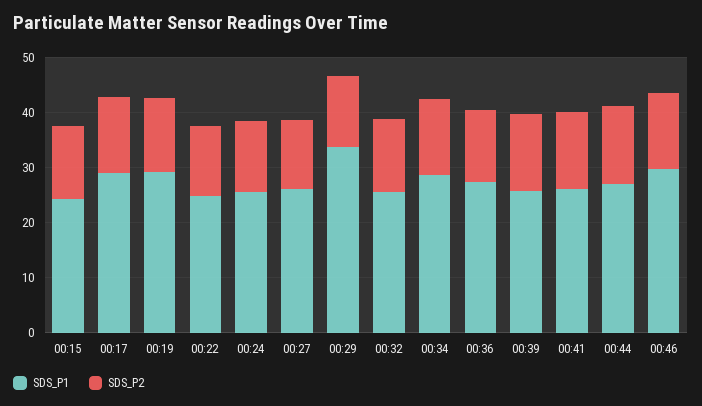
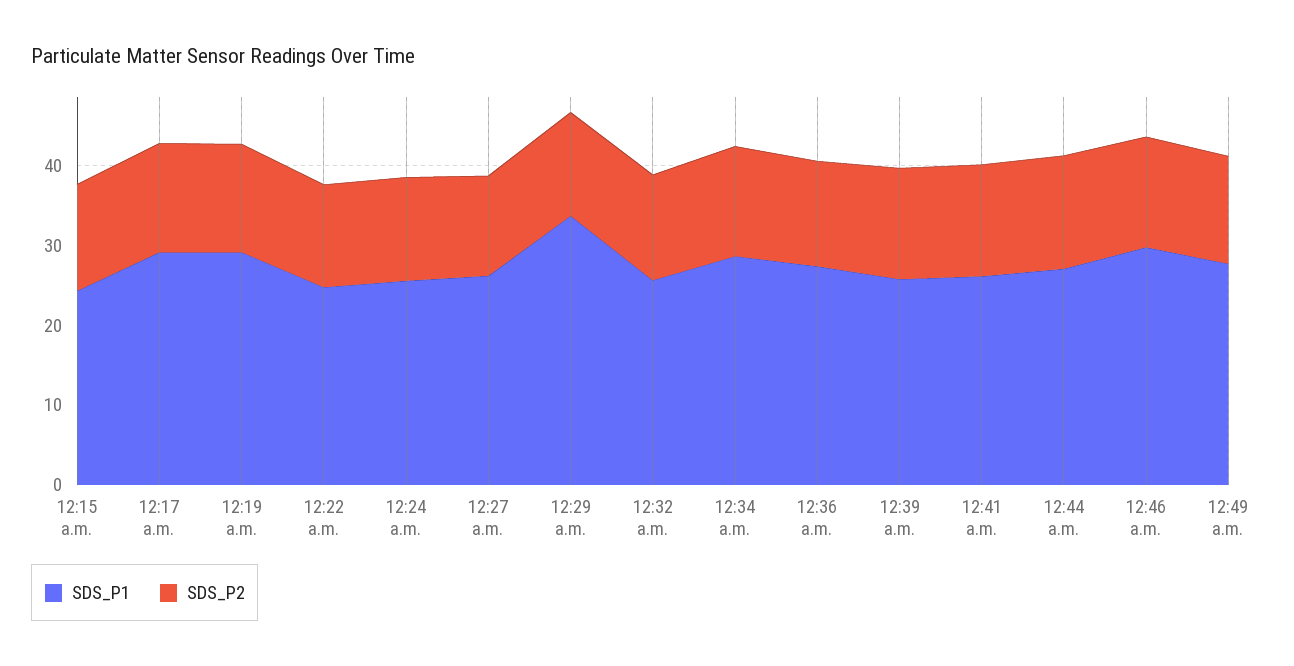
SDS_P1, 12:49 a.m.: none -> 28
SDS_P2, 12:49 a.m.: none -> 14

